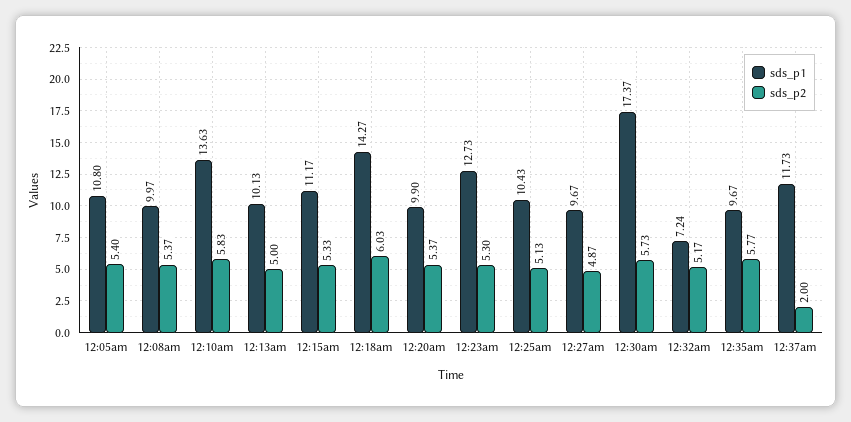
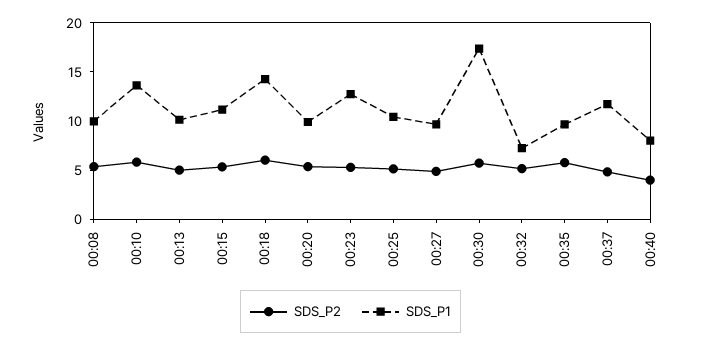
sds_p1, 12:05am: 10.8 -> none
sds_p2, 12:05am: 5.4 -> none
sds_p2, 12:37am: 2 -> 5
sds_p2, 00:40: none -> 4
sds_p1, 00:40: none -> 8

